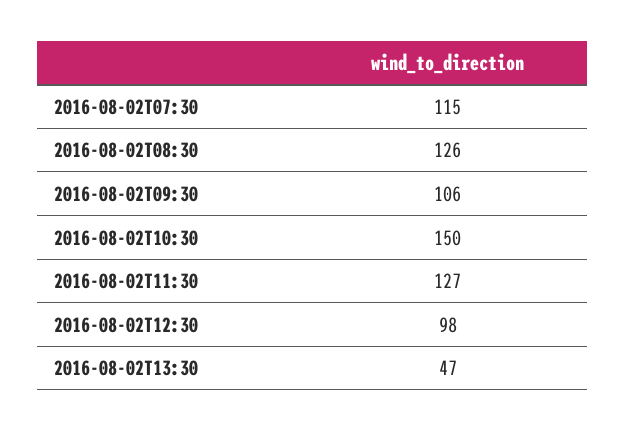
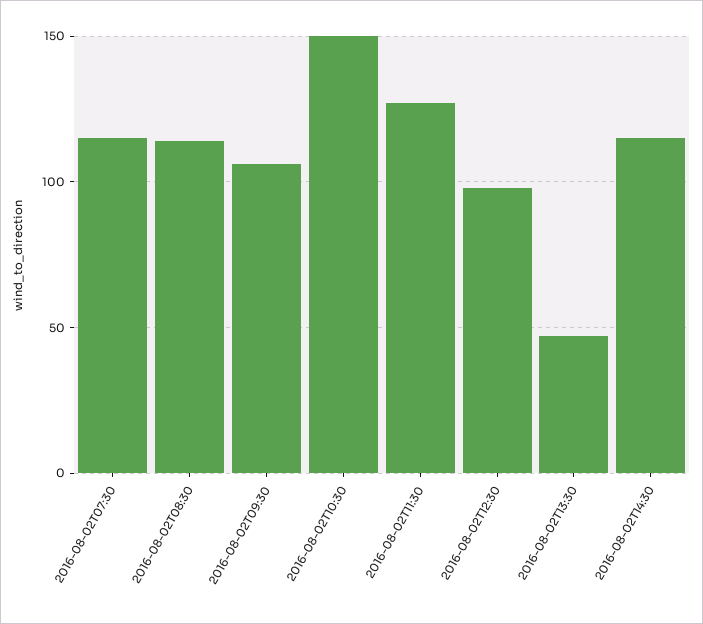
2016-08-02T08:30: 126 -> 115
2016-08-02T14:30: none -> 115

